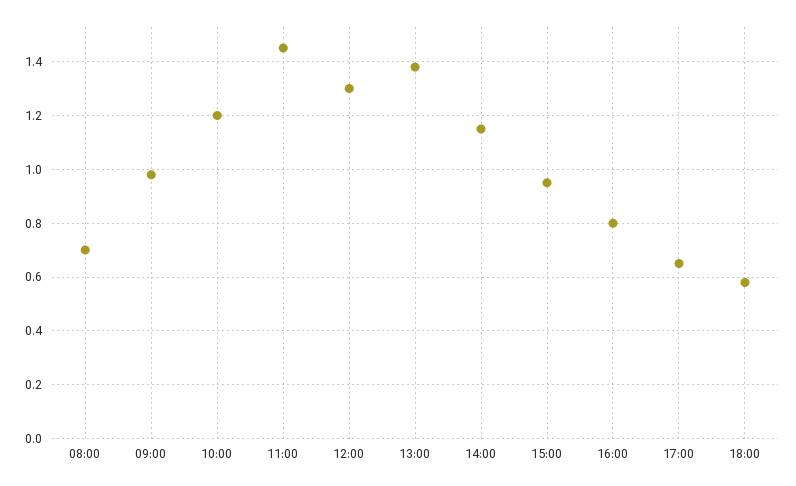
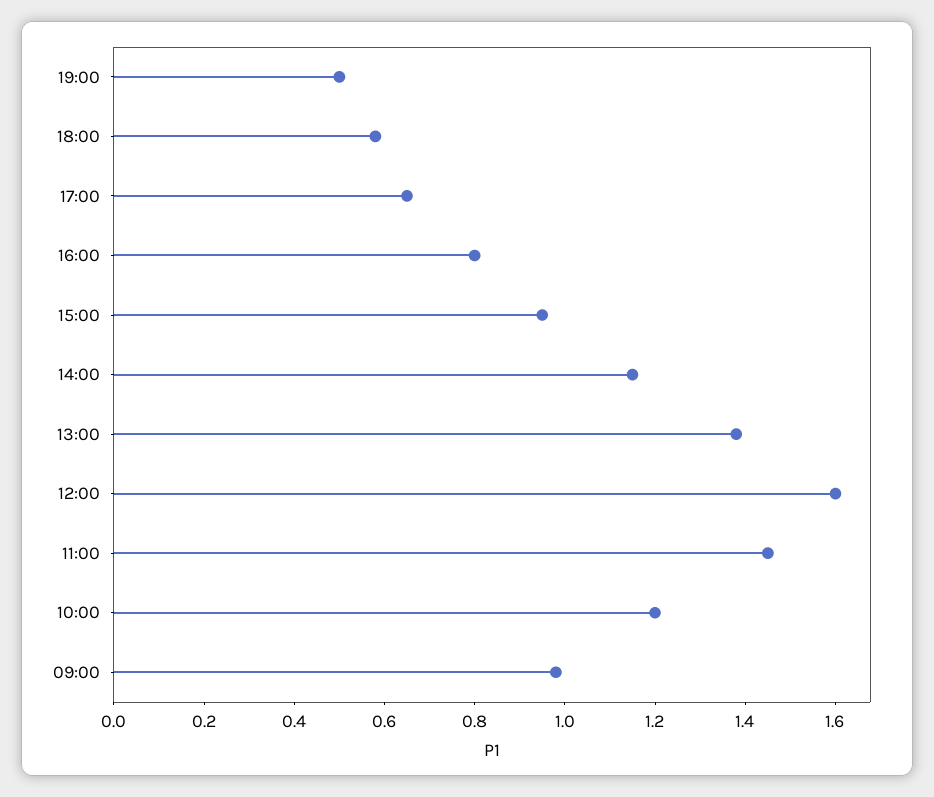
08:00: 0.7 -> none
12:00: 1.3 -> 1.6
19:00: none -> 0.5

